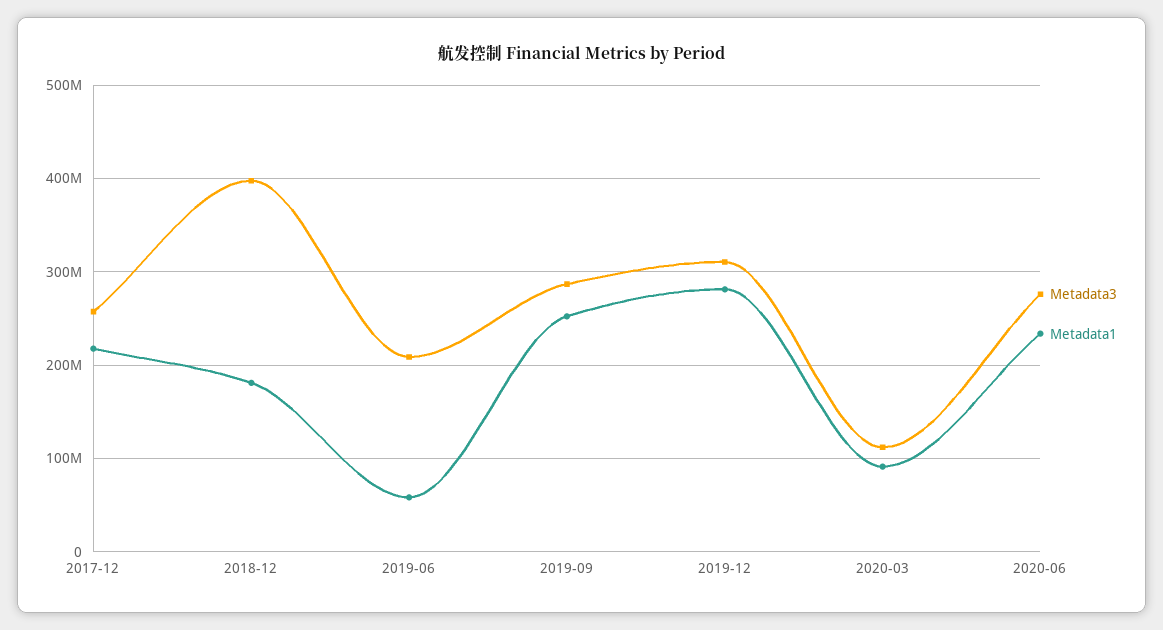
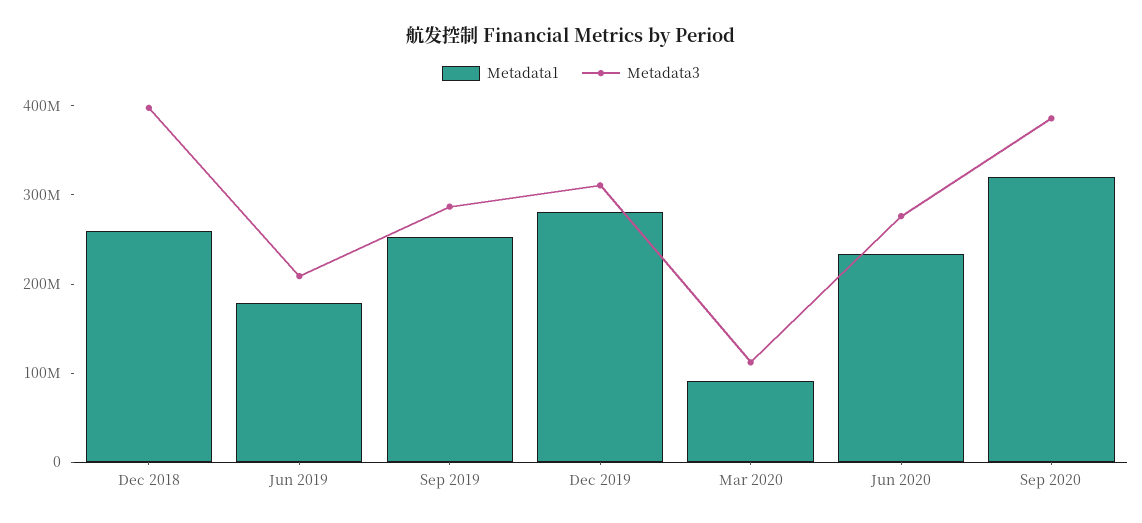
Metadata3, 2017-12: 260000000 -> none
Metadata1, 2017-12: 220000000 -> none
Metadata1, 2018-12: 180000000 -> 260000000
Metadata1, 2019-06: 60000000 -> 180000000
Metadata1, Sep 2020: none -> 320000000
Metadata3, Sep 2020: none -> 380000000

